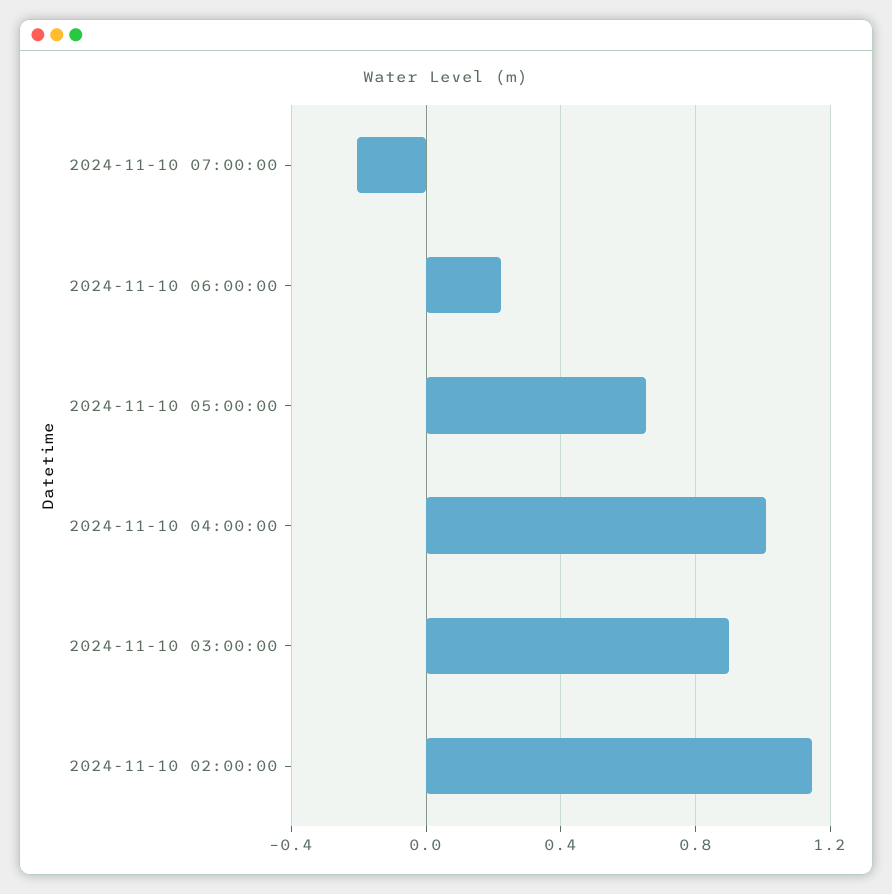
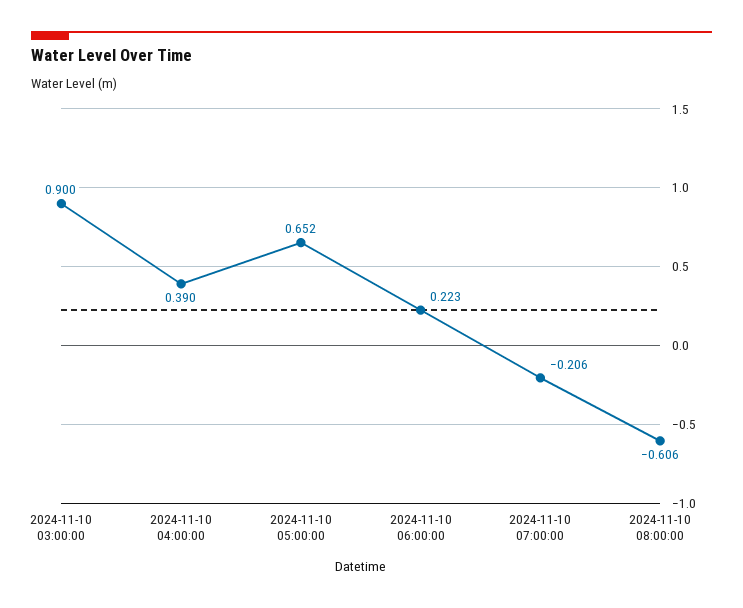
2024-11-10 04:00:00: 1 -> 0.39
2024-11-10 02:00:00: 1.15 -> none
2024-11-10 08:00:00: none -> -0.606

